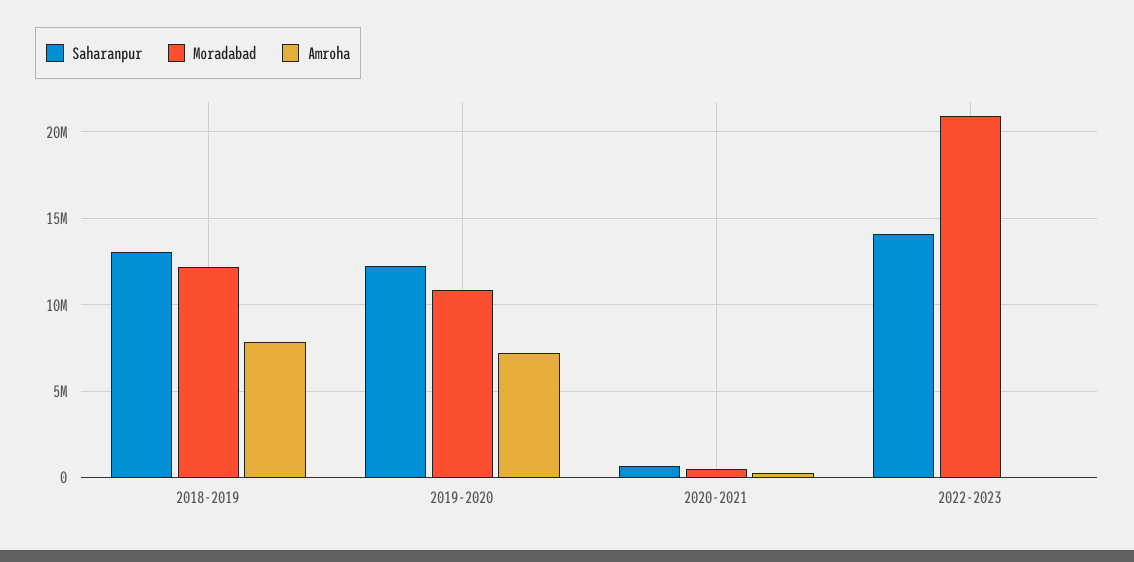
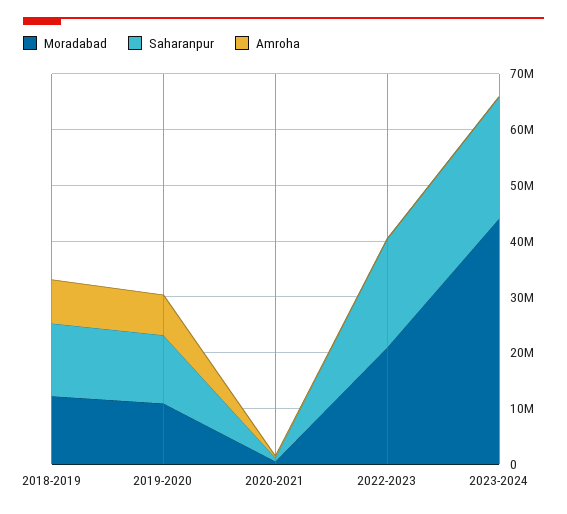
Saharanpur, 2022-2023: 14000000 -> 20000000
Moradabad, 2023-2024: none -> 44000000
Saharanpur, 2023-2024: none -> 22000000
Amroha, 2023-2024: none -> 0

